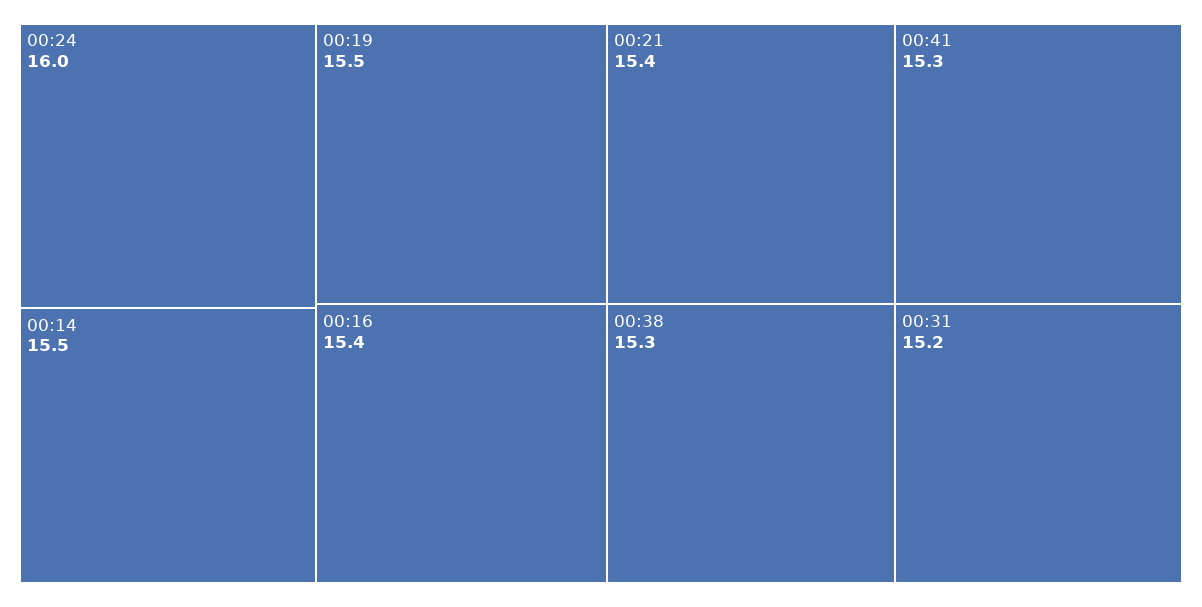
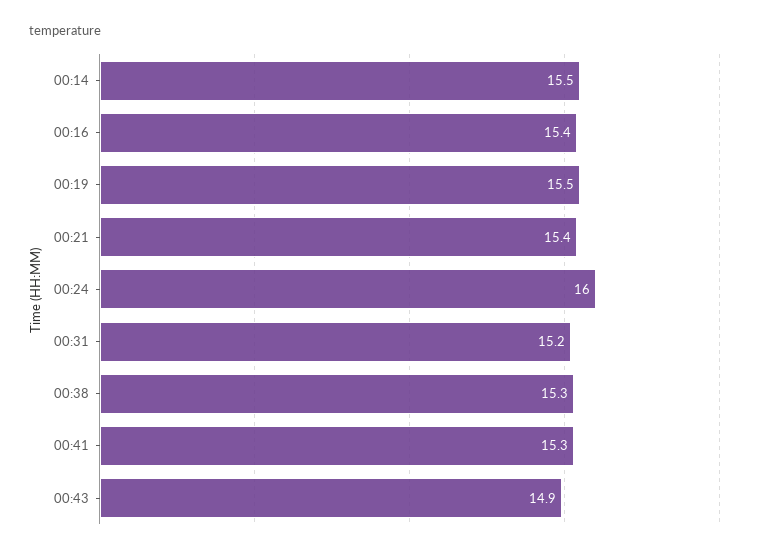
00:43: none -> 14.9

